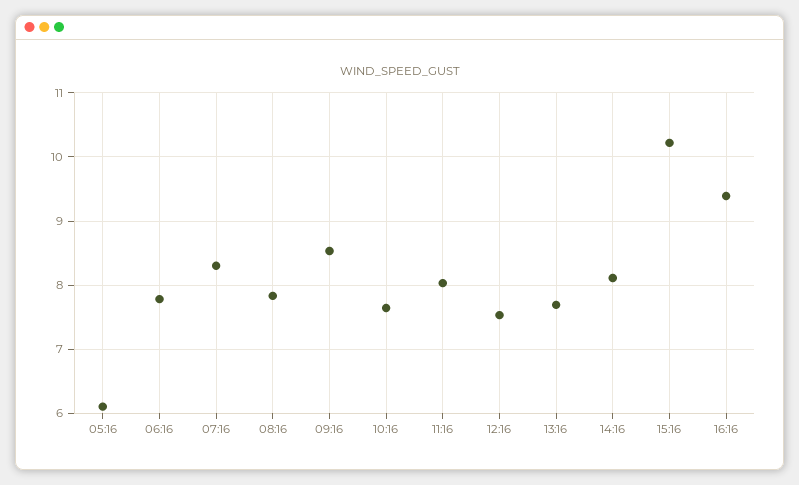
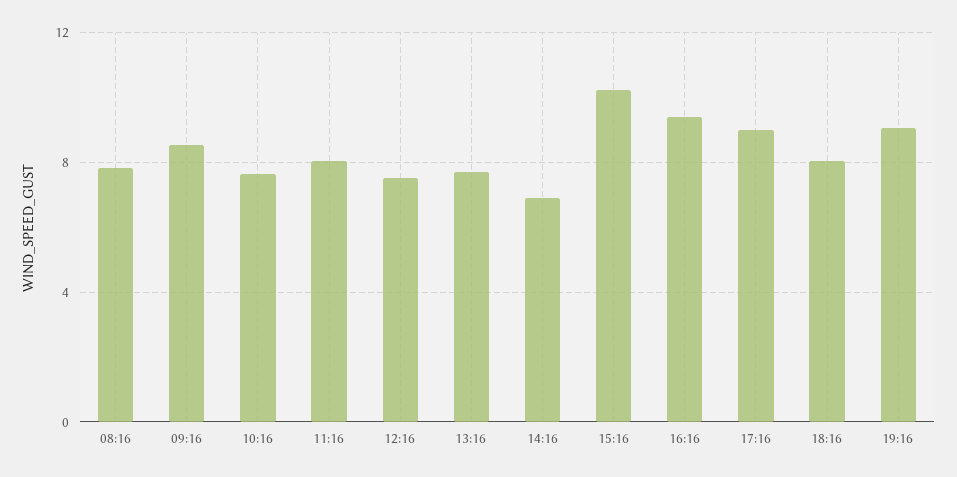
05:16: 6.1 -> none
06:16: 7.8 -> none
07:16: 8.3 -> none
14:16: 8.1 -> 7
17:16: none -> 9
18:16: none -> 8
19:16: none -> 9

